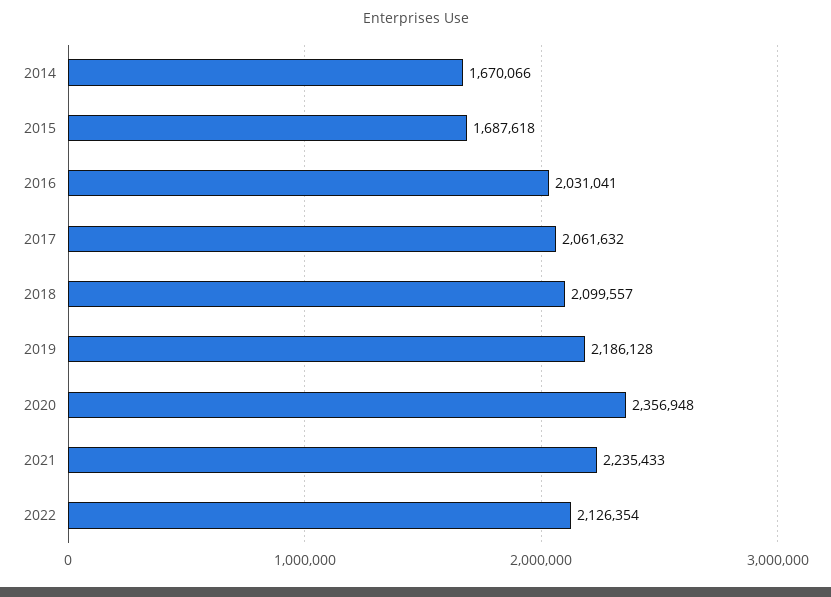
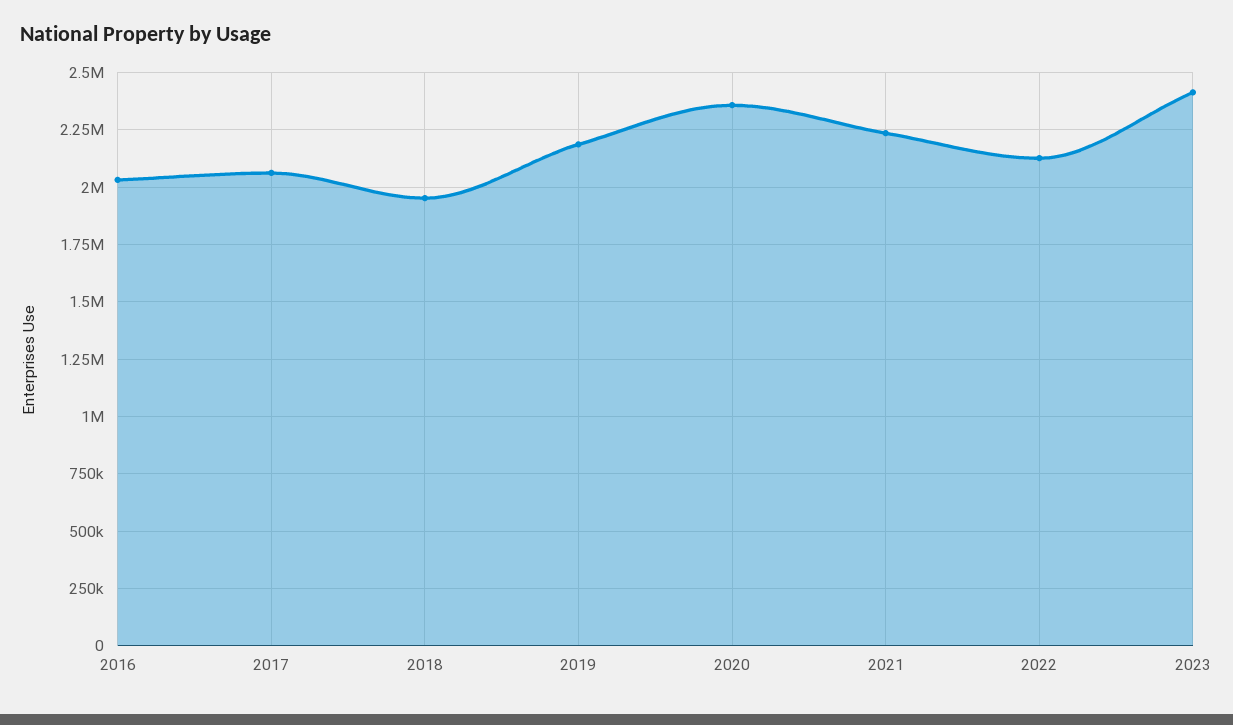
2014: 1670066 -> none
2015: 1687618 -> none
2018: 2099557 -> 1950000
2023: none -> 2400000

